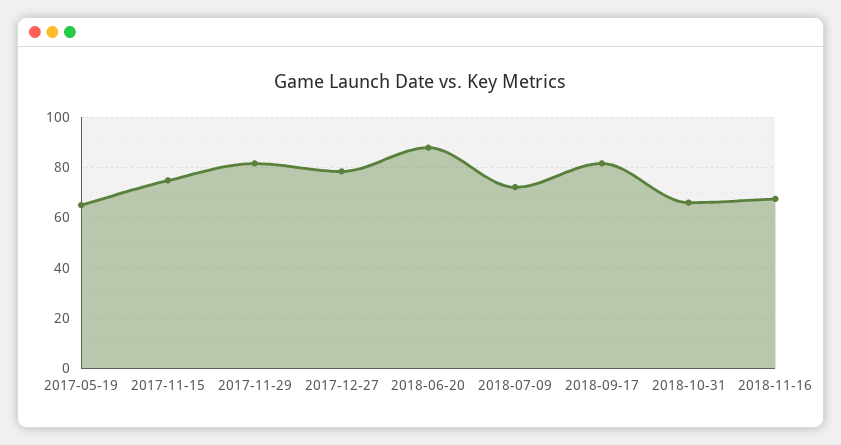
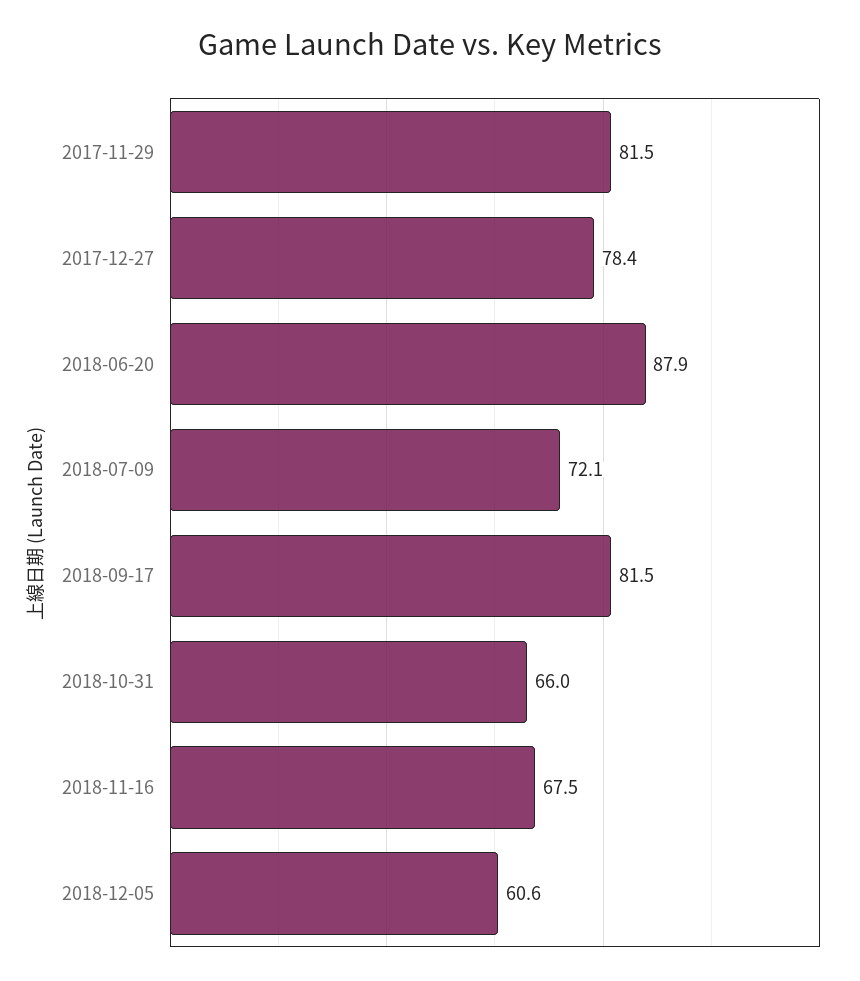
2017-05-19: 65 -> none
2017-11-15: 75 -> none
2018-12-05: none -> 60.6

